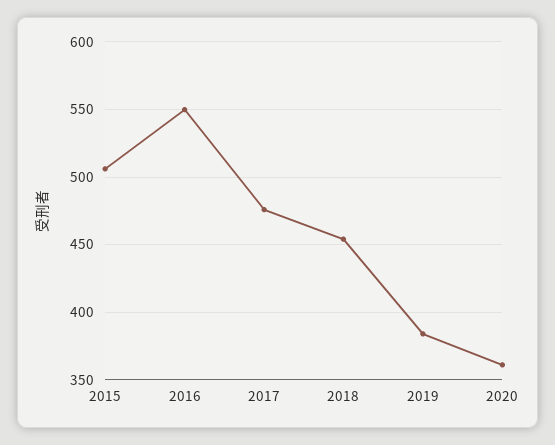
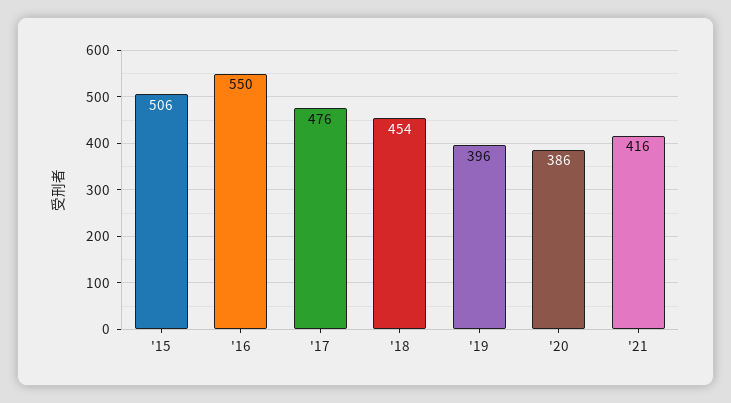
2019: 385 -> 396
2020: 360 -> 386
'21: none -> 416

